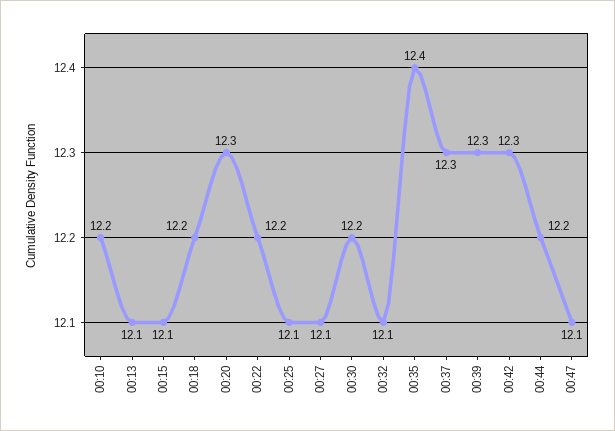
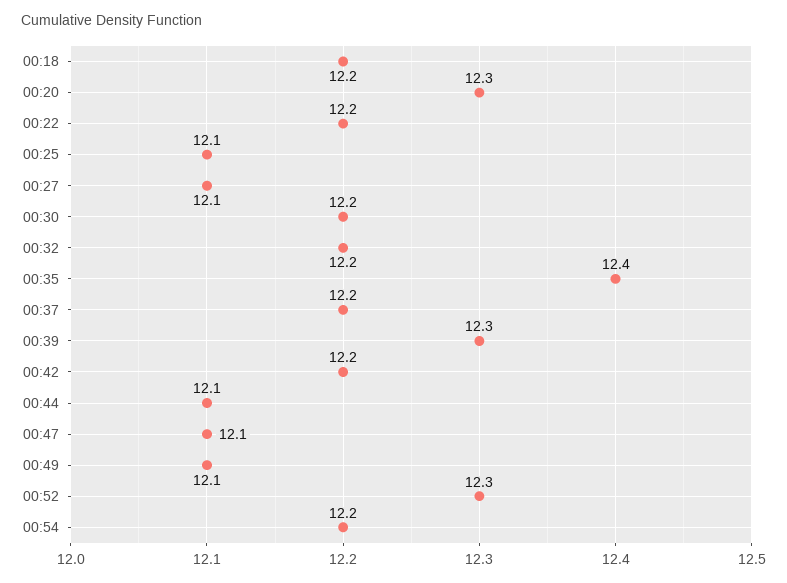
00:10: 12.2 -> none
00:13: 12.1 -> none
00:15: 12.1 -> none
00:32: 12.1 -> 12.2
00:37: 12.3 -> 12.2
00:42: 12.3 -> 12.2
00:44: 12.2 -> 12.1
00:49: none -> 12.1
00:52: none -> 12.3
00:54: none -> 12.2

